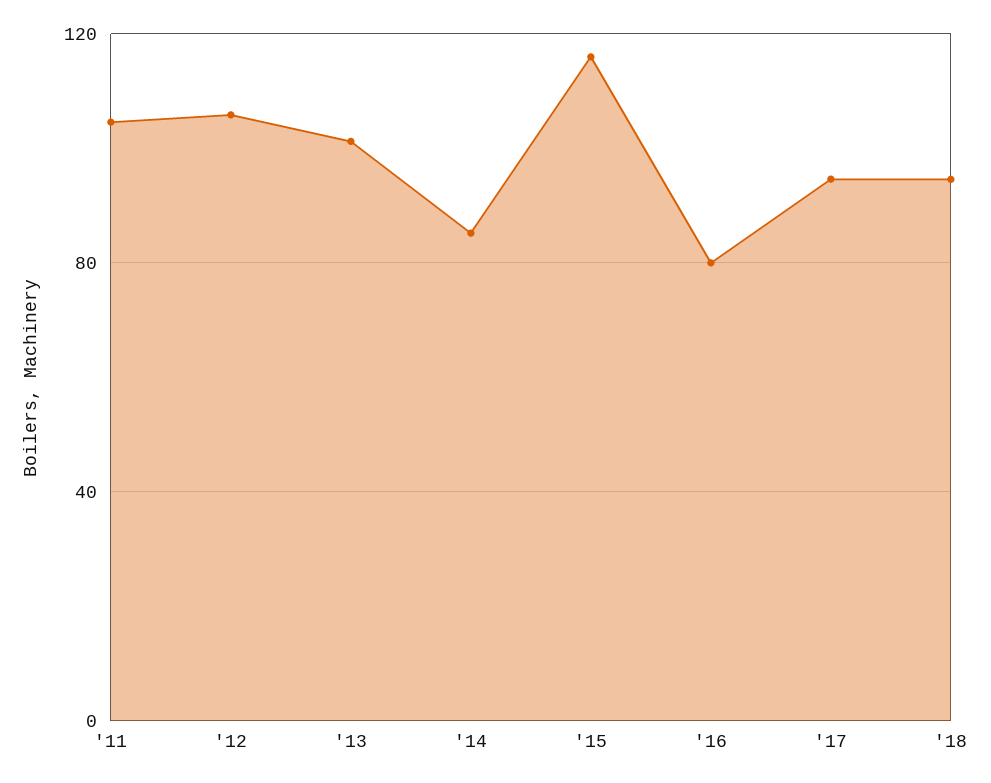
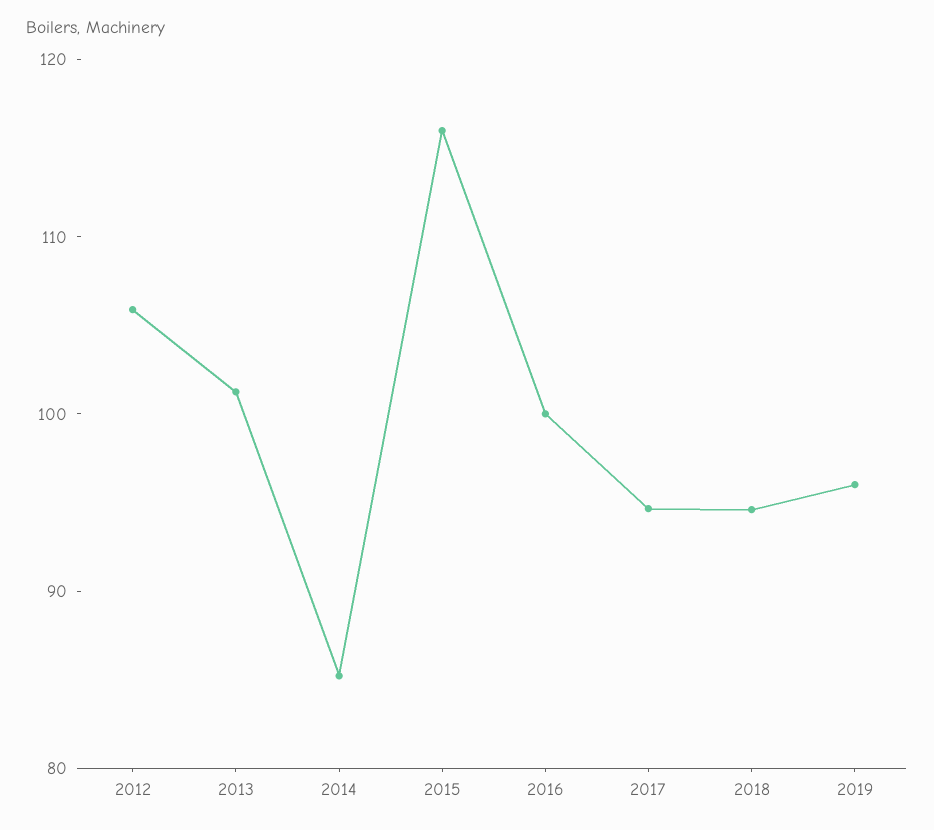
'11: 105 -> none
'16: 80 -> 100
2019: none -> 96

